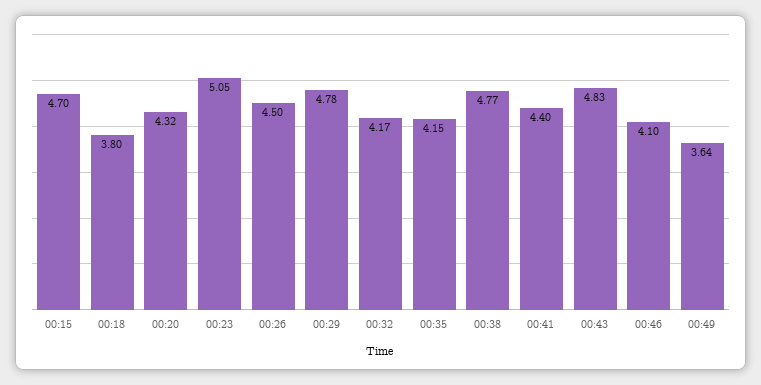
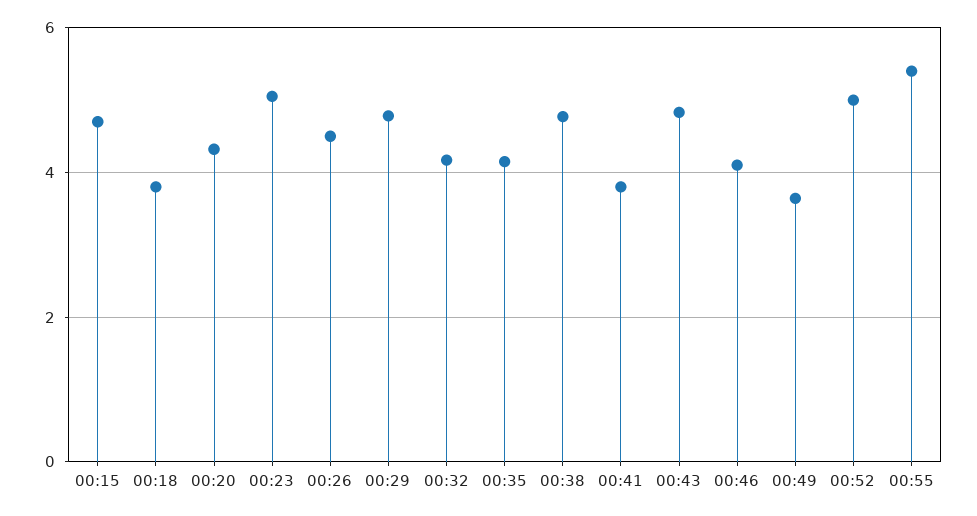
00:41: 4.4 -> 3.8
00:52: none -> 5
00:55: none -> 5.4

